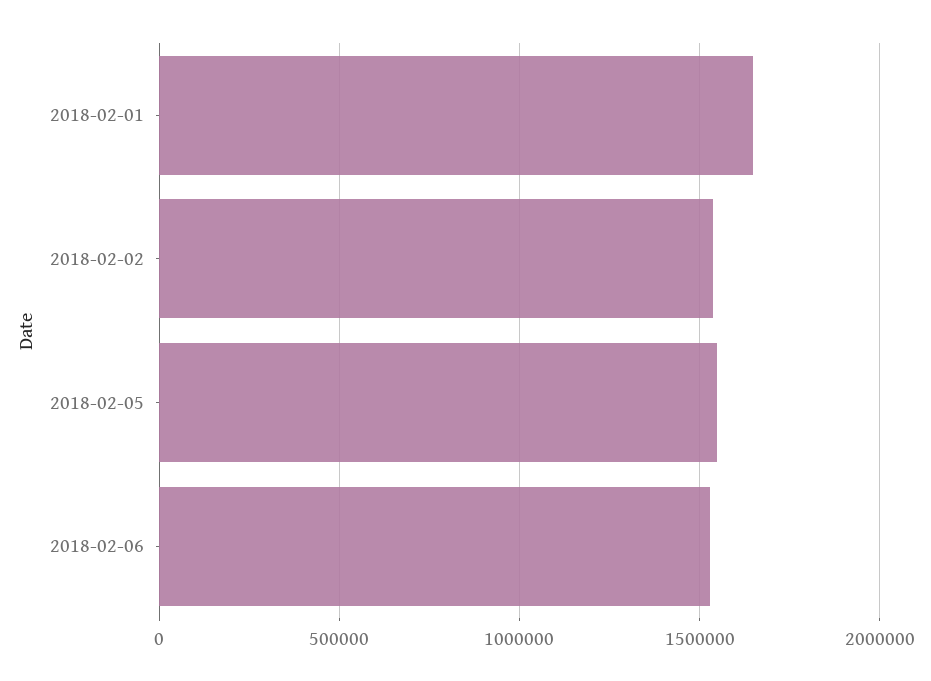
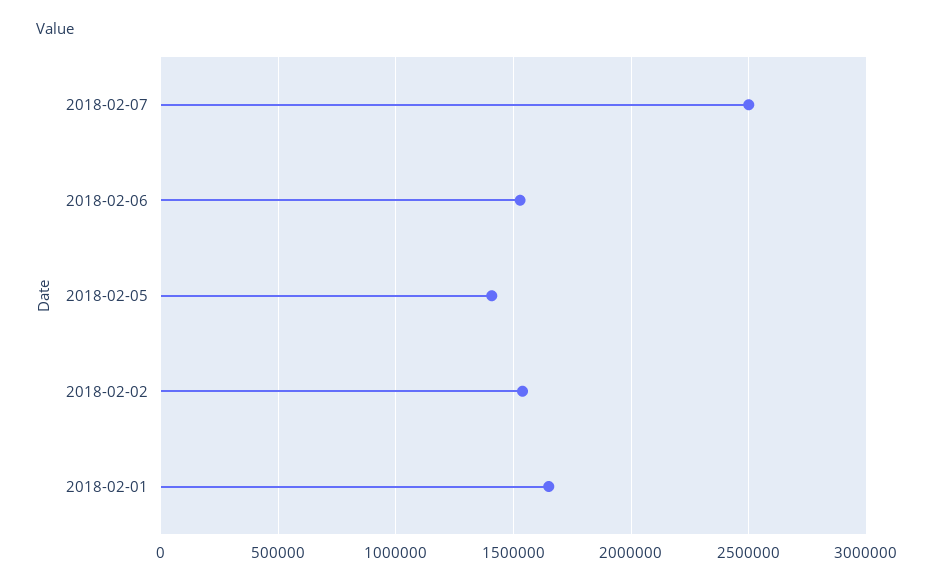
2018-02-05: 1550000 -> 1400000
2018-02-07: none -> 2500000

